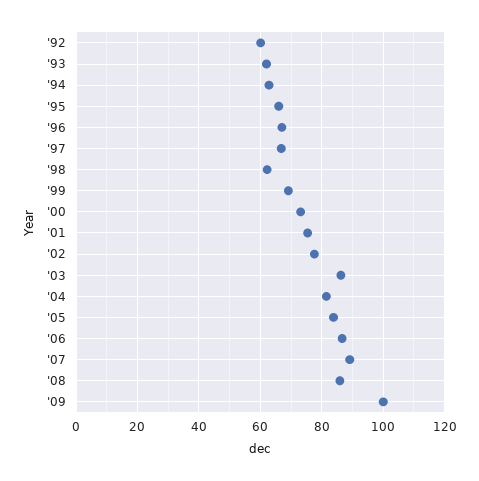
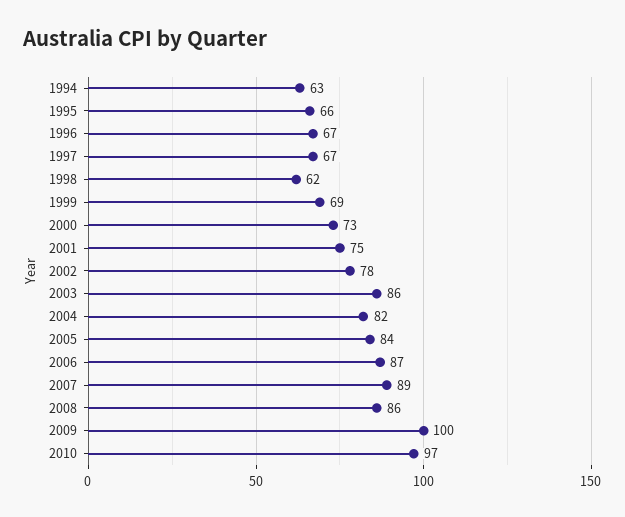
'92: 60 -> none
'93: 62 -> none
2010: none -> 97

